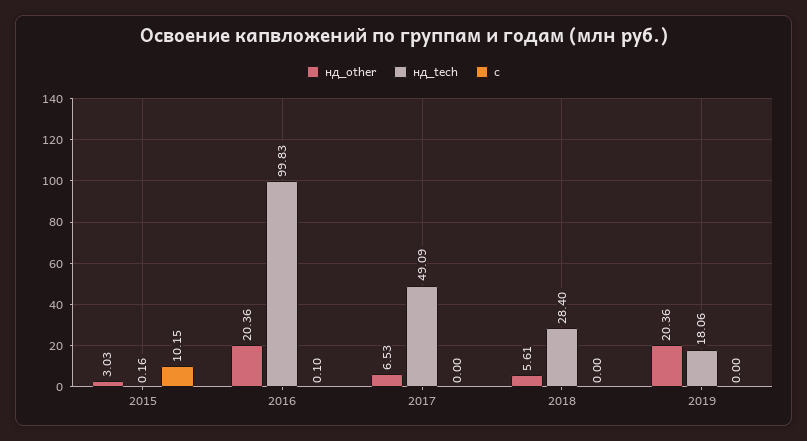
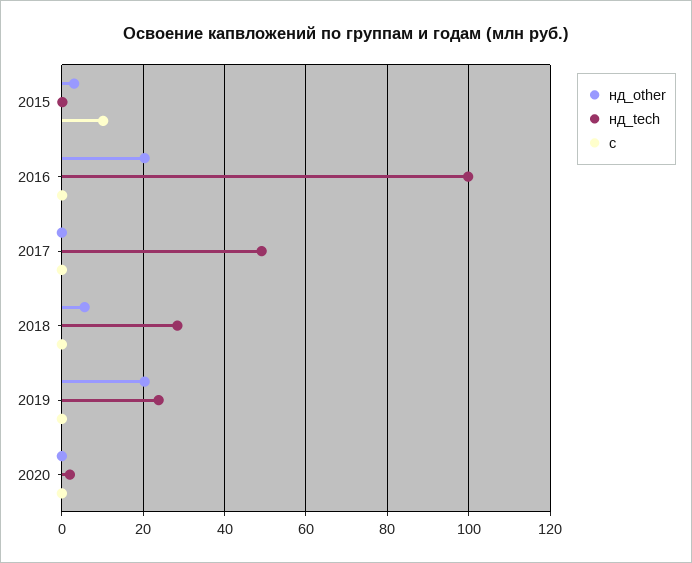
нд_other, 2017: 6.53 -> 0
нд_tech, 2019: 18.06 -> 24
нд_other, 2020: none -> 0
нд_tech, 2020: none -> 2
с, 2020: none -> 0

